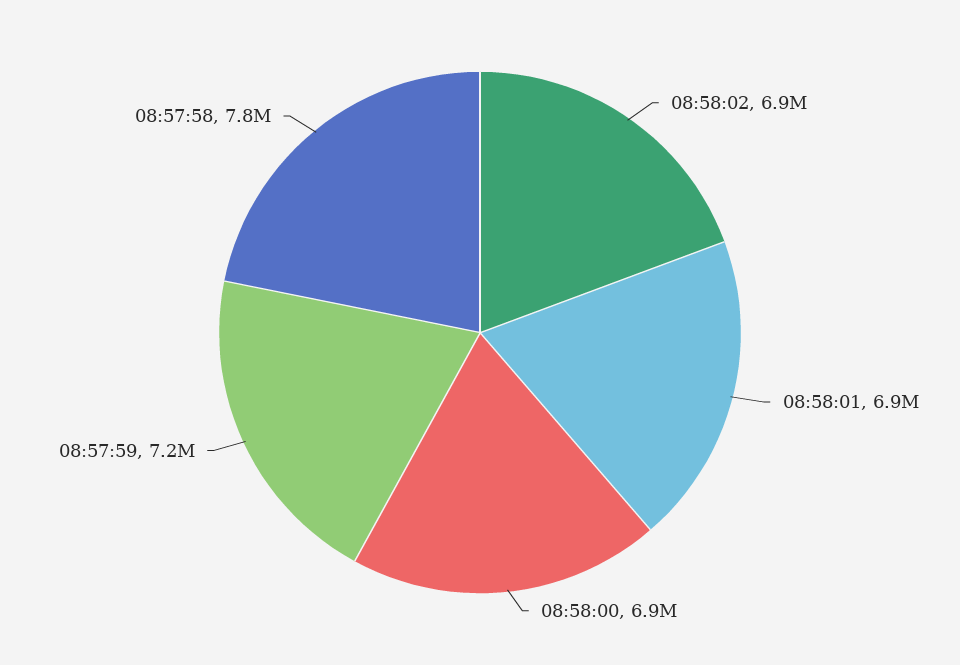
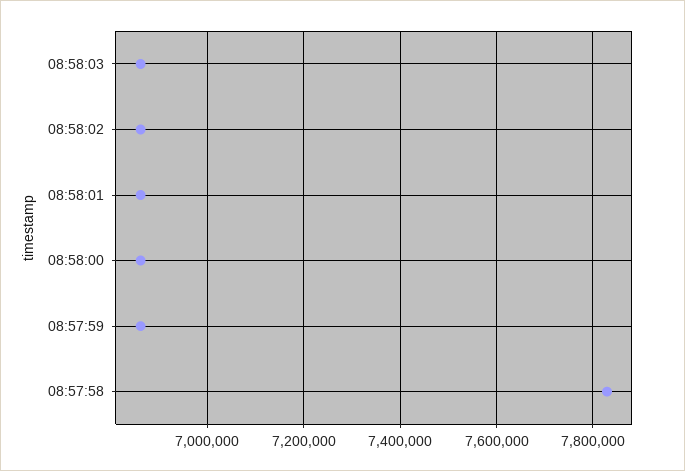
08:57:59: 7200000 -> 6860000
08:58:03: none -> 6860000

